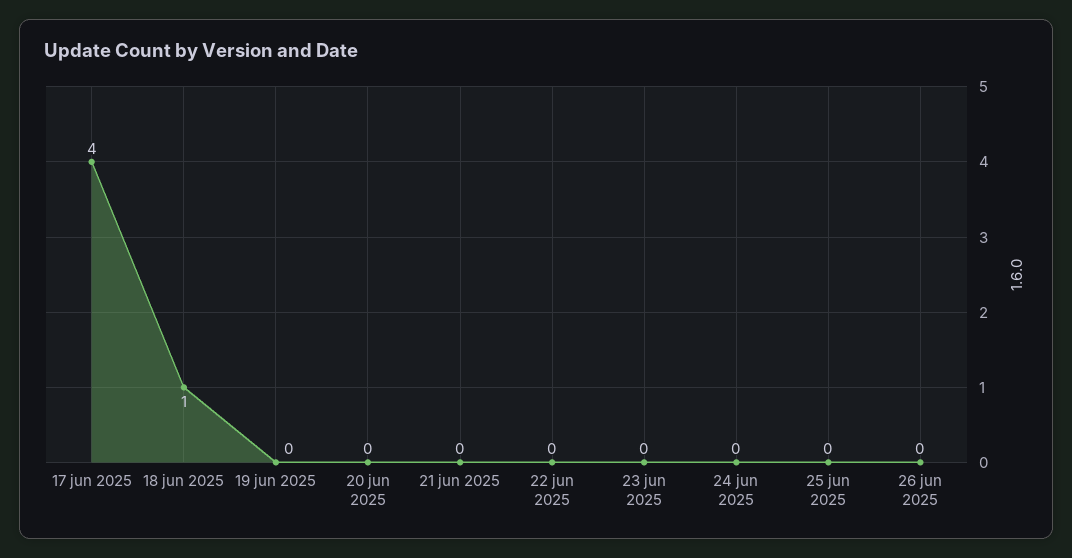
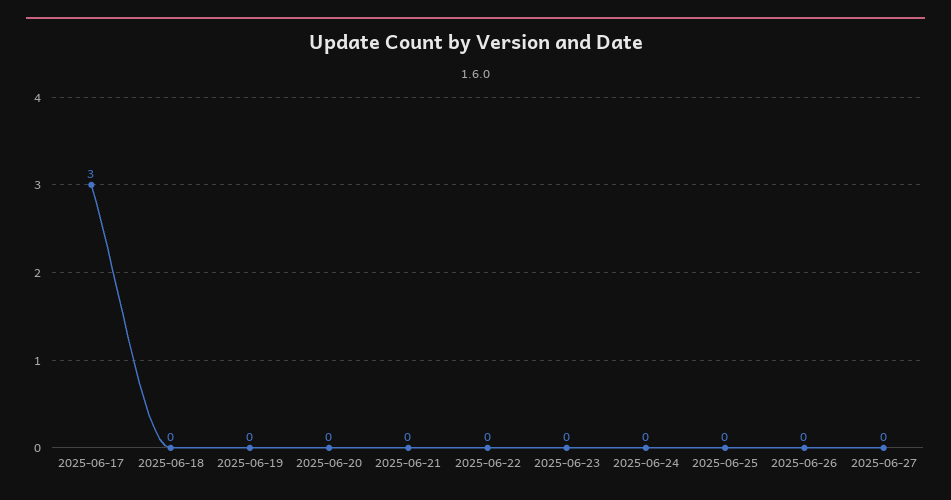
17 jun 2025: 4 -> 3
18 jun 2025: 1 -> 0
2025-06-27: none -> 0

